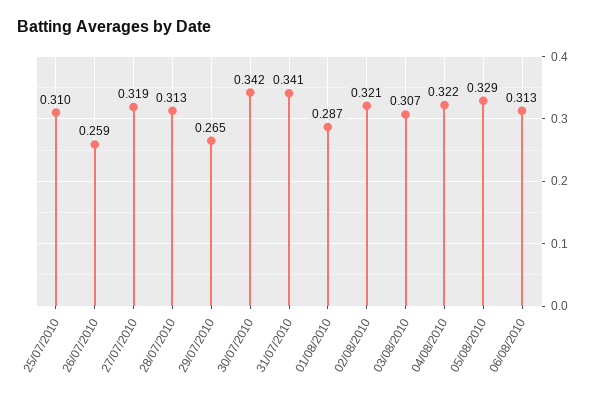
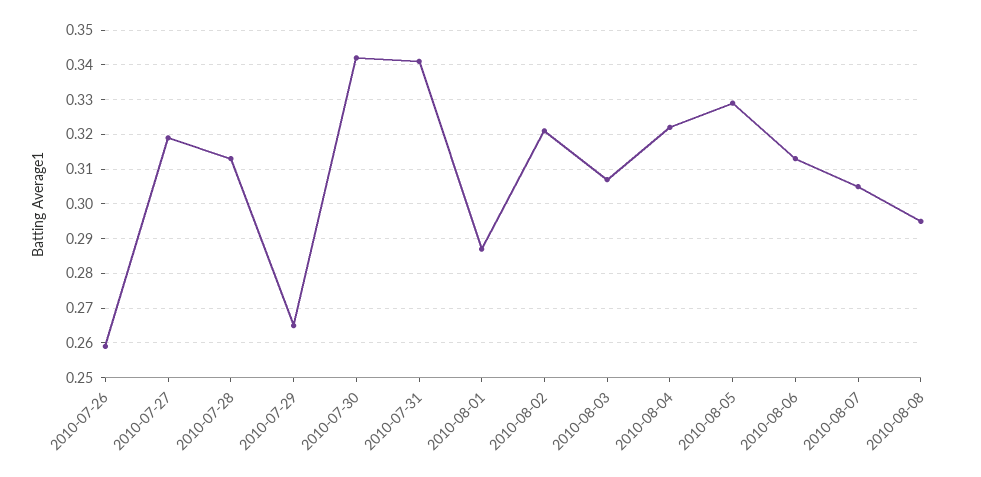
25/07/2010: 0.31 -> none
2010-08-07: none -> 0.305
2010-08-08: none -> 0.295

